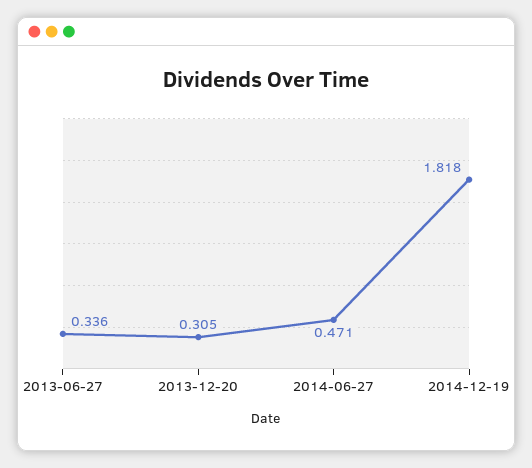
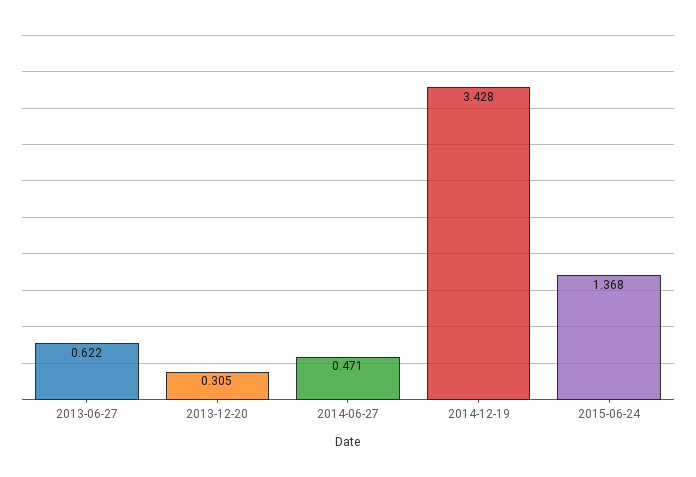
2013-06-27: 0.336 -> 0.622
2014-12-19: 1.818 -> 3.428
2015-06-24: none -> 1.368

